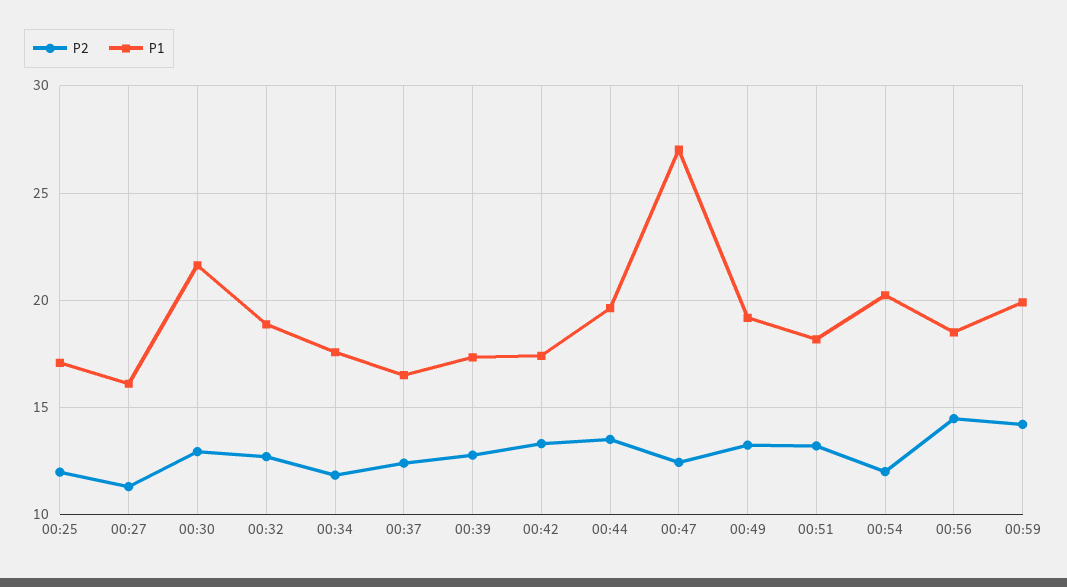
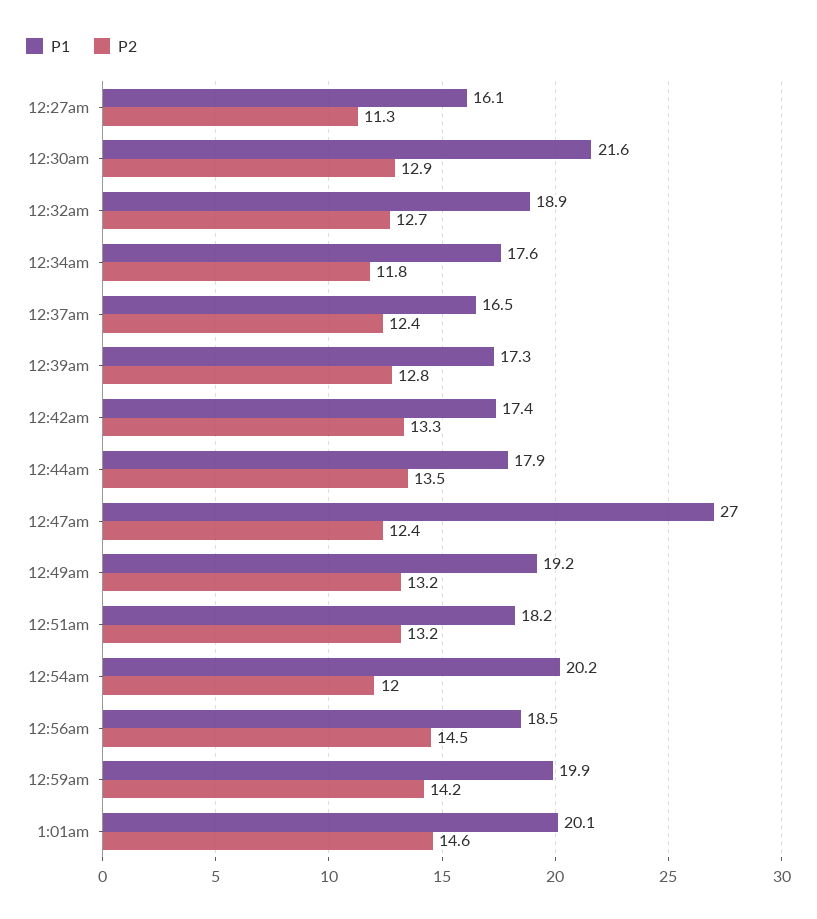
P2, 00:25: 12 -> none
P1, 00:25: 17 -> none
P1, 00:44: 19.5 -> 17.9
P1, 1:01am: none -> 20.1
P2, 1:01am: none -> 14.6

